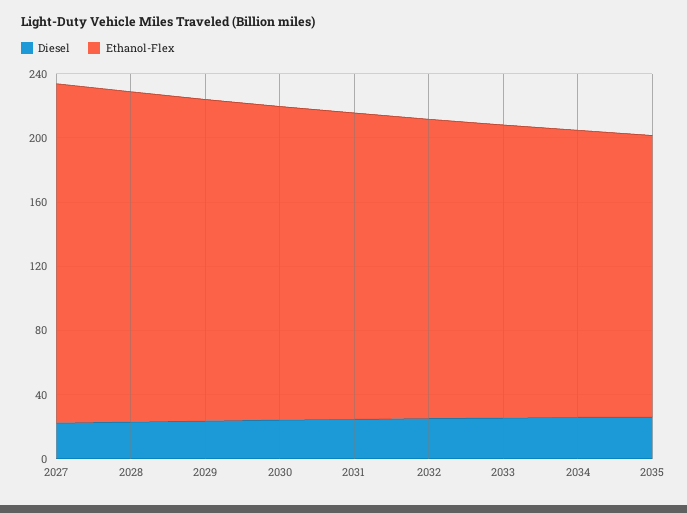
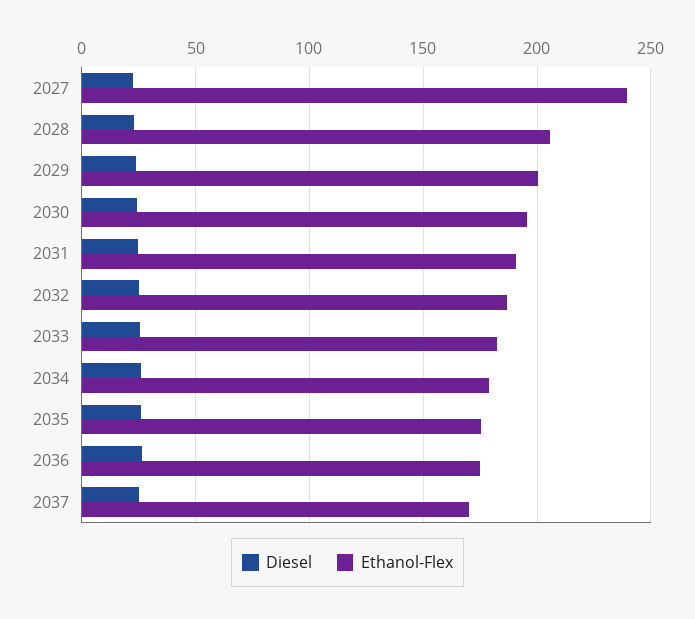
Ethanol-Flex, 2027: 210 -> 240
Diesel, 2036: none -> 25
Ethanol-Flex, 2036: none -> 175
Diesel, 2037: none -> 25
Ethanol-Flex, 2037: none -> 170

